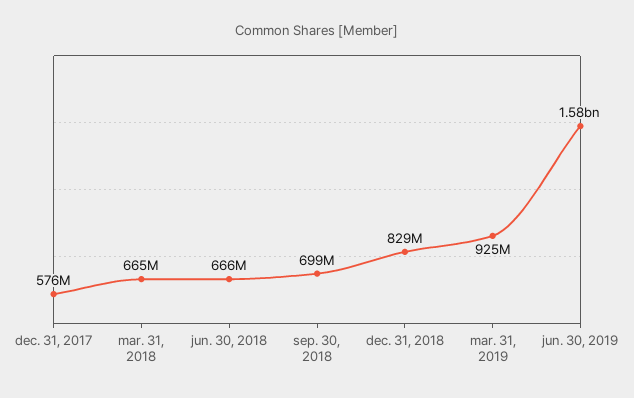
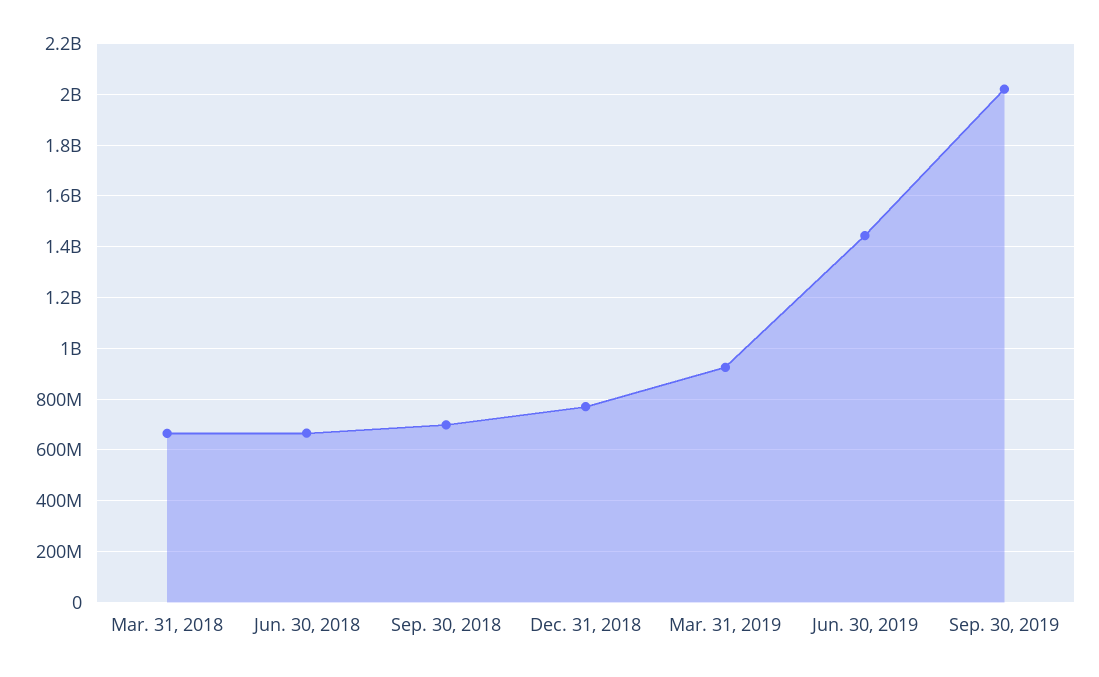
dec. 31, 2017: 576000000 -> none
dec. 31, 2018: 829000000 -> 775000000
jun. 30, 2019: 1580000000 -> 1450000000
Sep. 30, 2019: none -> 2025000000

